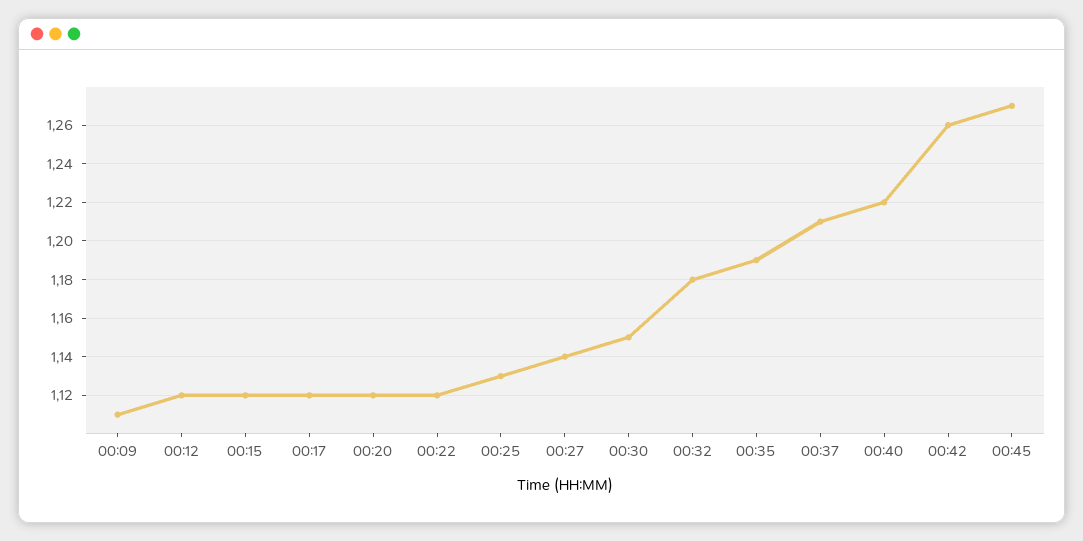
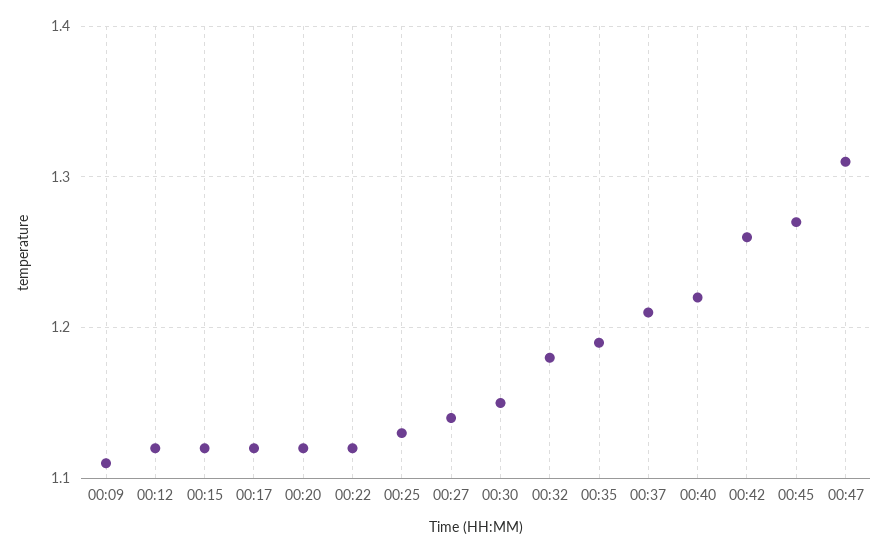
00:47: none -> 1.31

